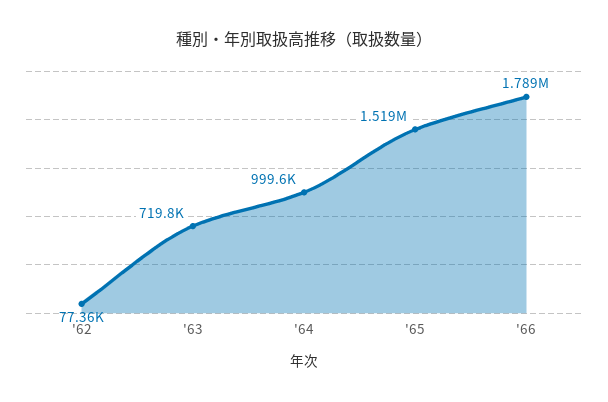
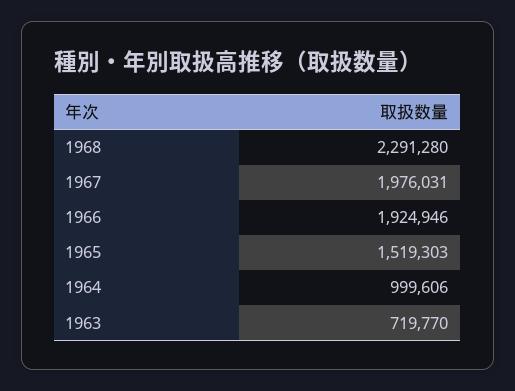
'62: 77360 -> none
'66: 1789000 -> 1924946
1968: none -> 2291280
1967: none -> 1976031

